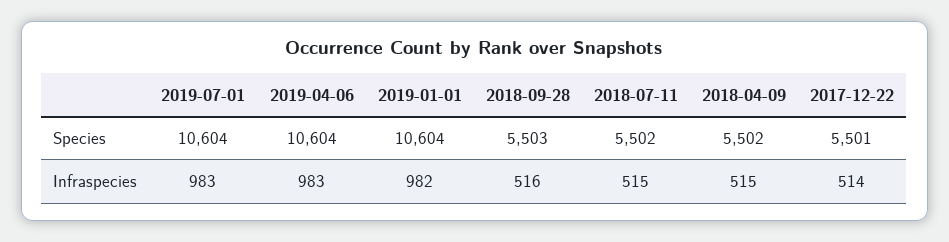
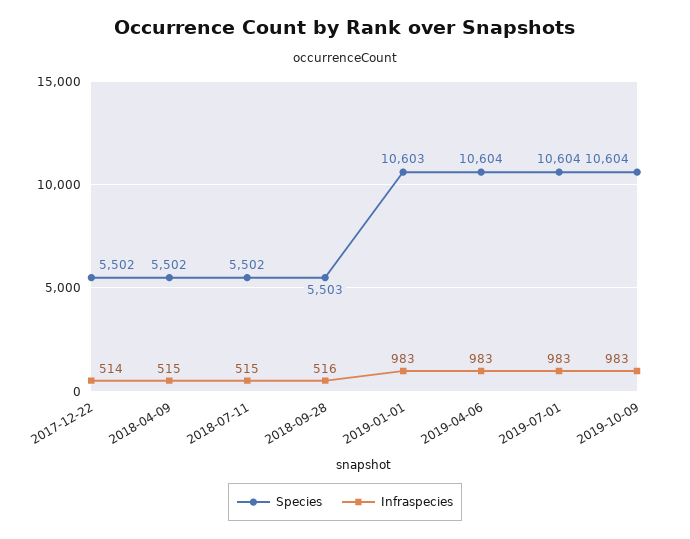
Species, 2019-01-01: 10604 -> 10603
Species, 2017-12-22: 5501 -> 5502
Infraspecies, 2019-01-01: 982 -> 983
Species, 2019-10-09: none -> 10604
Infraspecies, 2019-10-09: none -> 983

